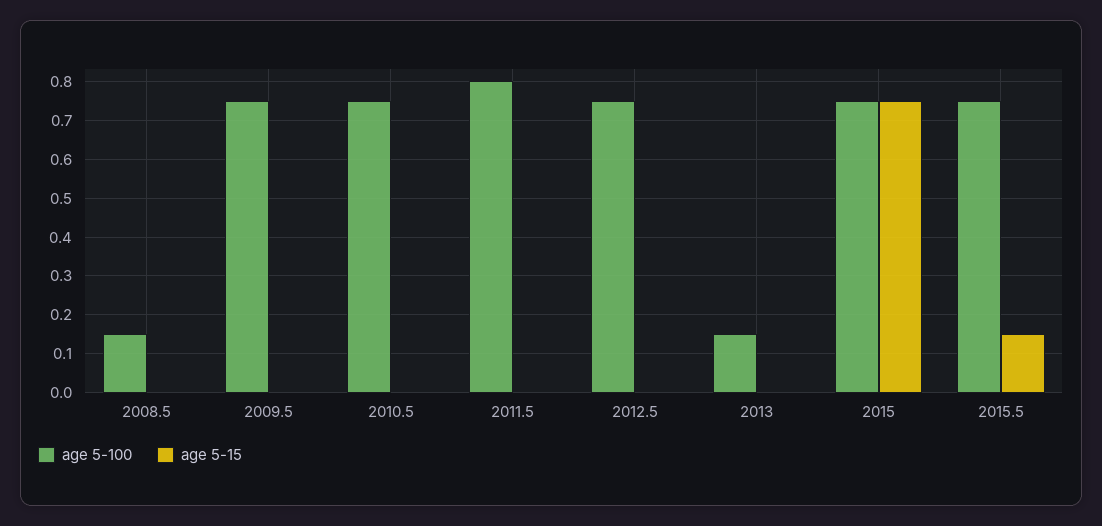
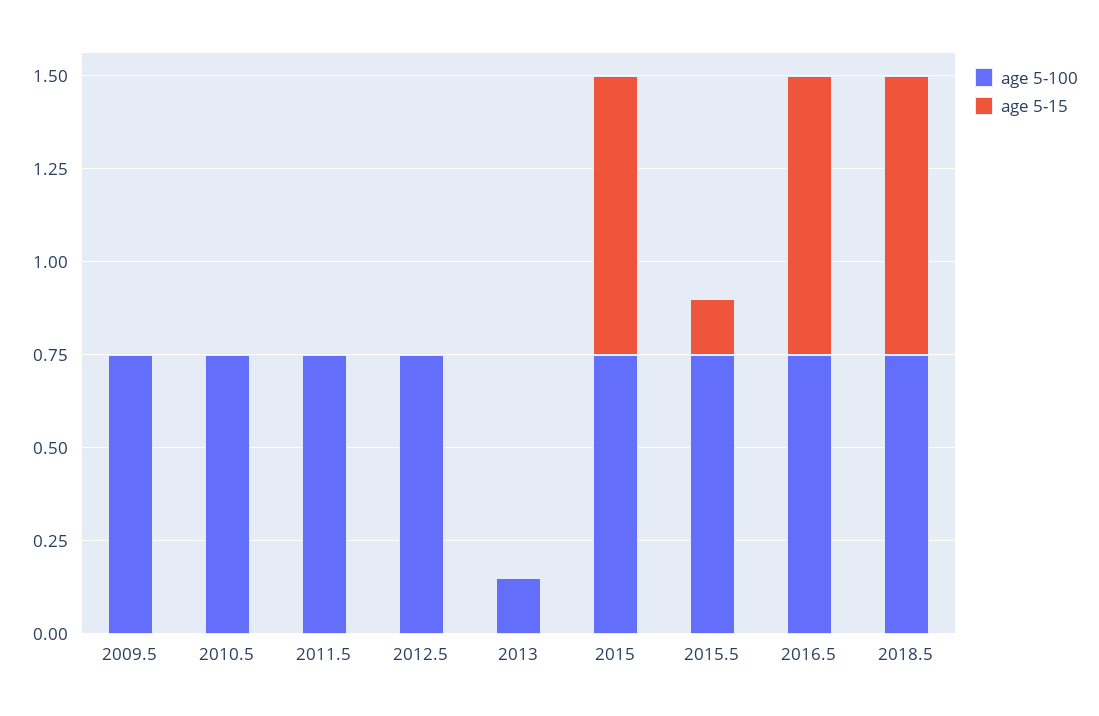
age 5-100, 2008.5: 0.15 -> none
age 5-15, 2008.5: 0 -> none
age 5-100, 2011.5: 0.8 -> 0.75
age 5-100, 2016.5: none -> 0.75
age 5-15, 2016.5: none -> 0.75
age 5-100, 2018.5: none -> 0.75
age 5-15, 2018.5: none -> 0.75

